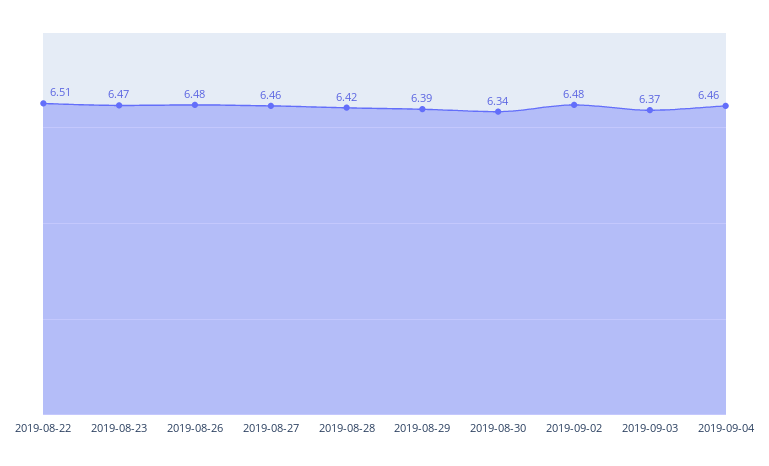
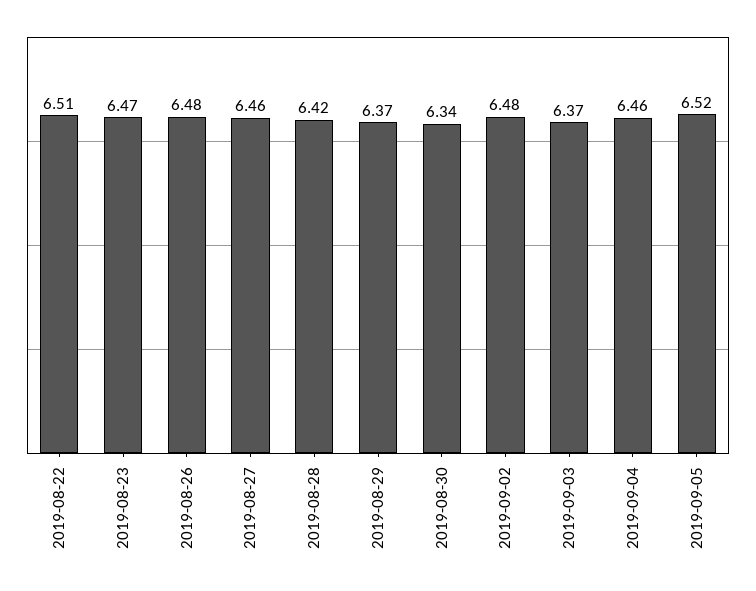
2019-08-29: 6.39 -> 6.37
2019-09-05: none -> 6.52

